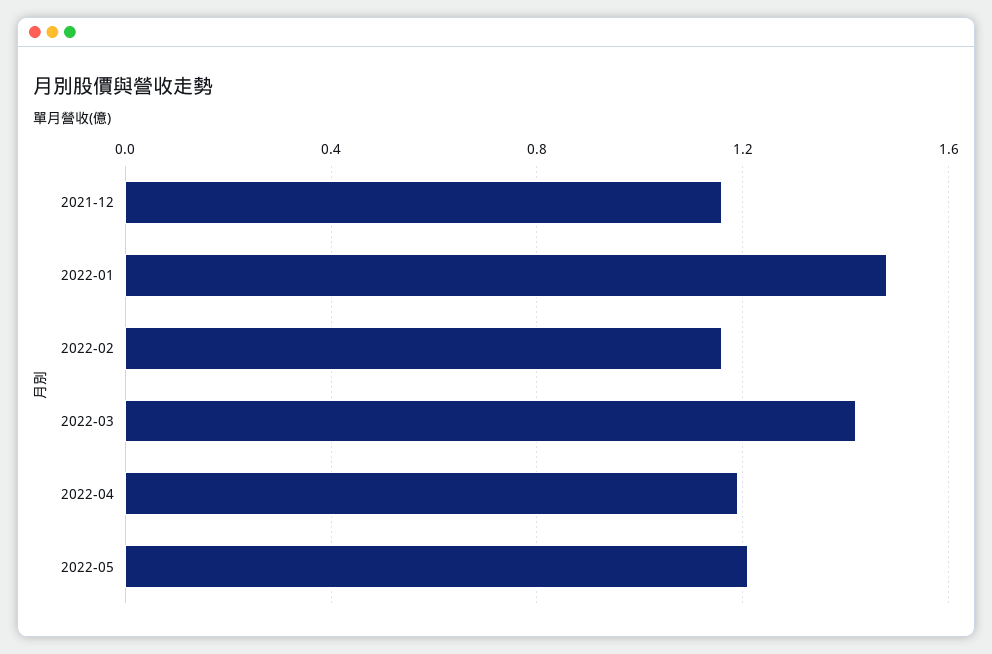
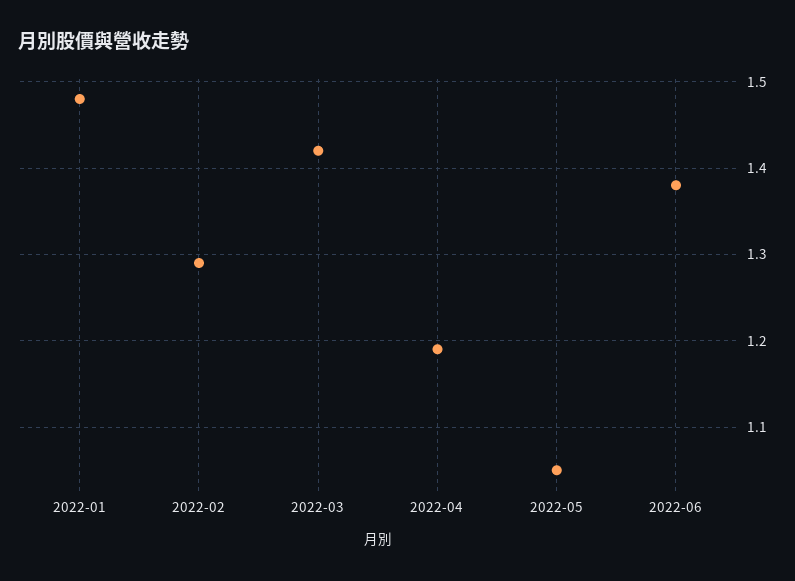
2021-12: 1.15 -> none
2022-02: 1.15 -> 1.29
2022-05: 1.2 -> 1.05
2022-06: none -> 1.38

